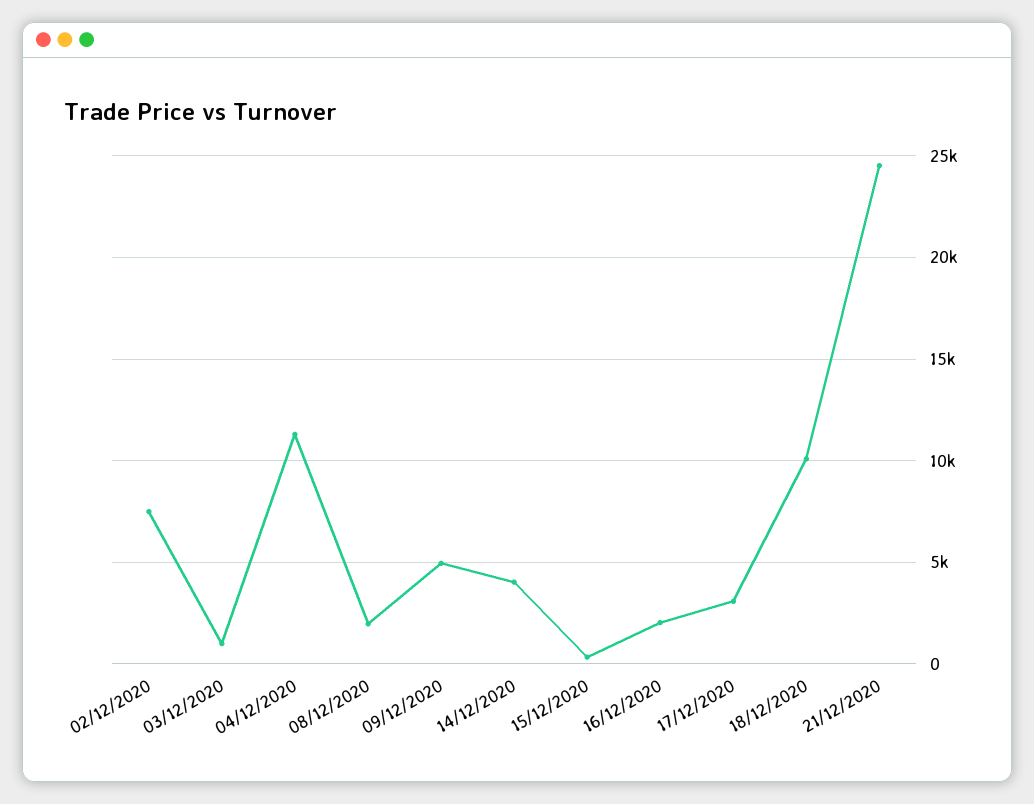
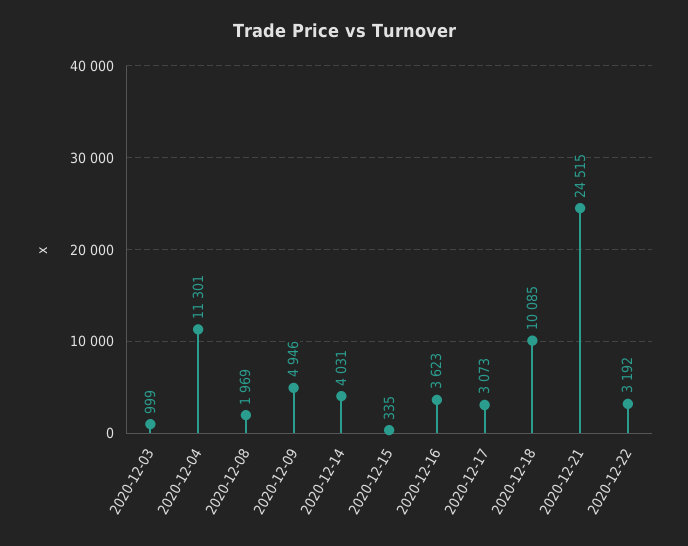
02/12/2020: 7500 -> none
16/12/2020: 2000 -> 3623
2020-12-22: none -> 3192

